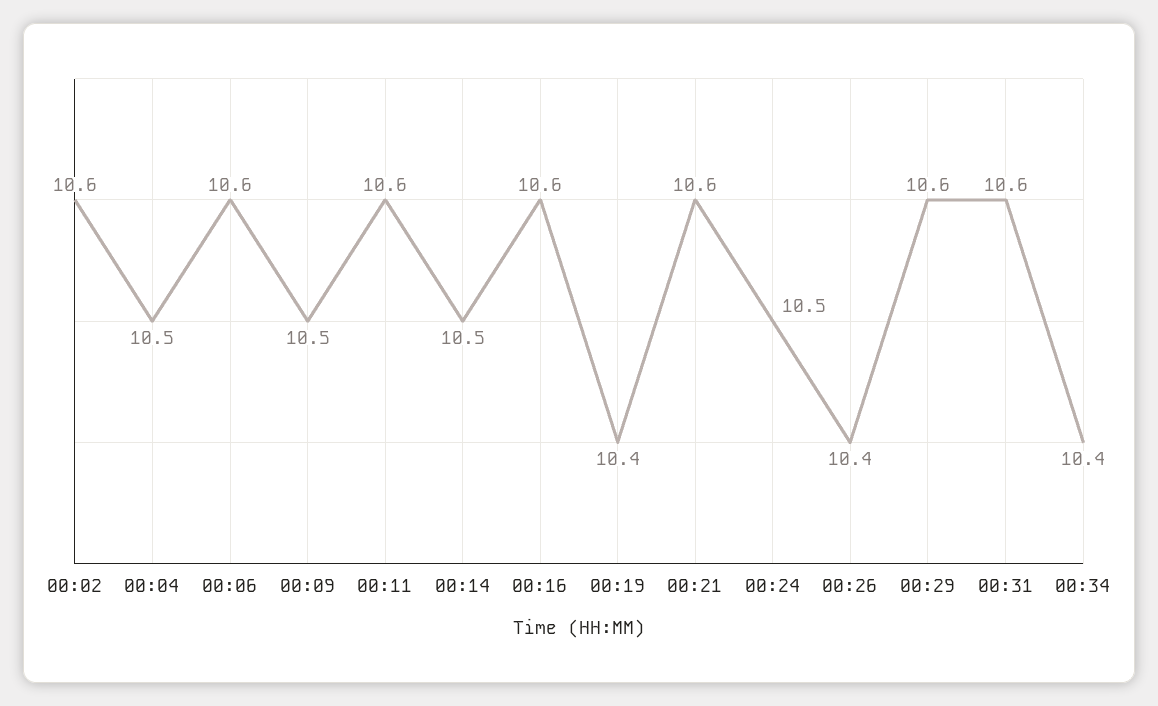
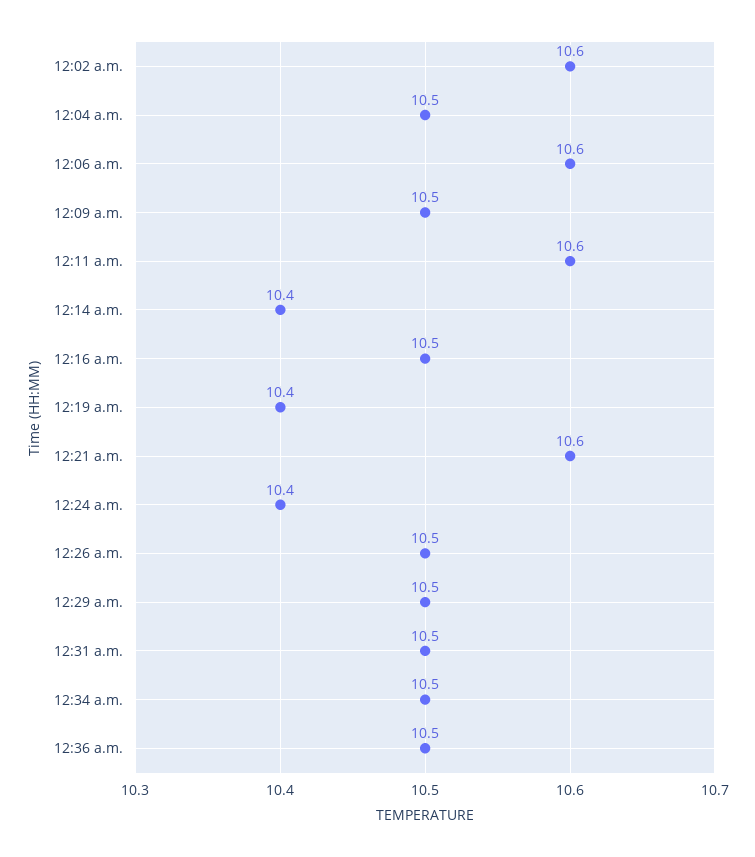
00:14: 10.5 -> 10.4
00:16: 10.6 -> 10.5
00:24: 10.5 -> 10.4
00:26: 10.4 -> 10.5
00:29: 10.6 -> 10.5
00:31: 10.6 -> 10.5
00:34: 10.4 -> 10.5
12:36 a.m.: none -> 10.5

